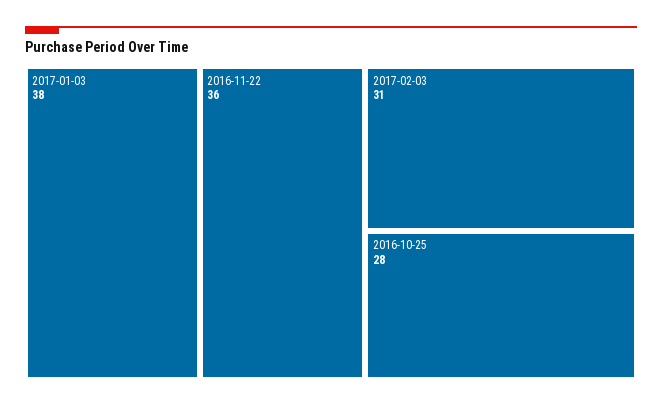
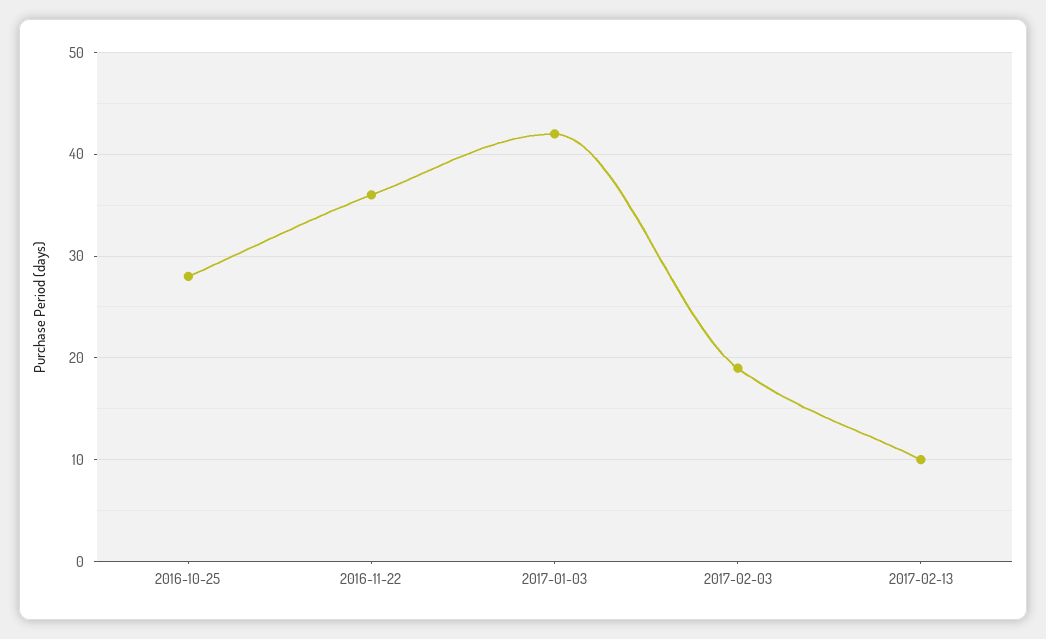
2017-01-03: 38 -> 42
2017-02-03: 31 -> 19
2017-02-13: none -> 10

